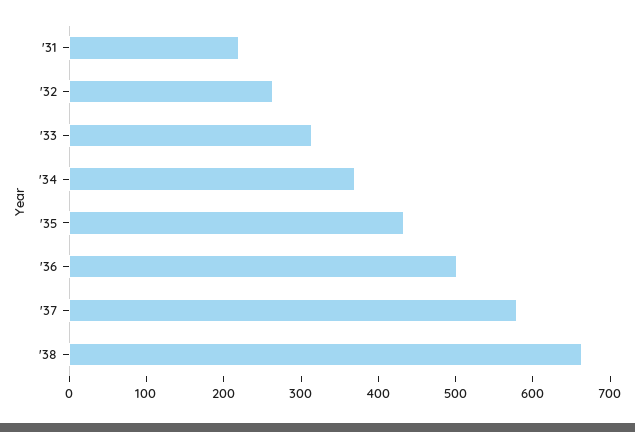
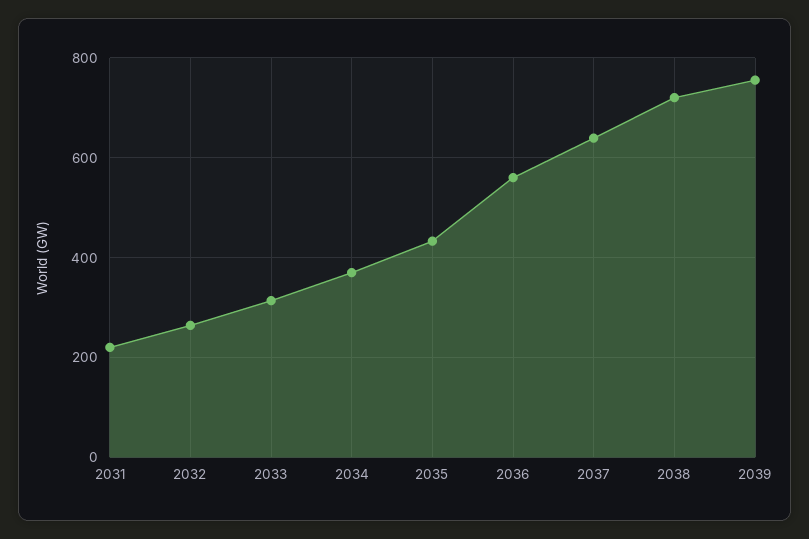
'36: 500 -> 560
'37: 580 -> 640
'38: 660 -> 720
2039: none -> 760

